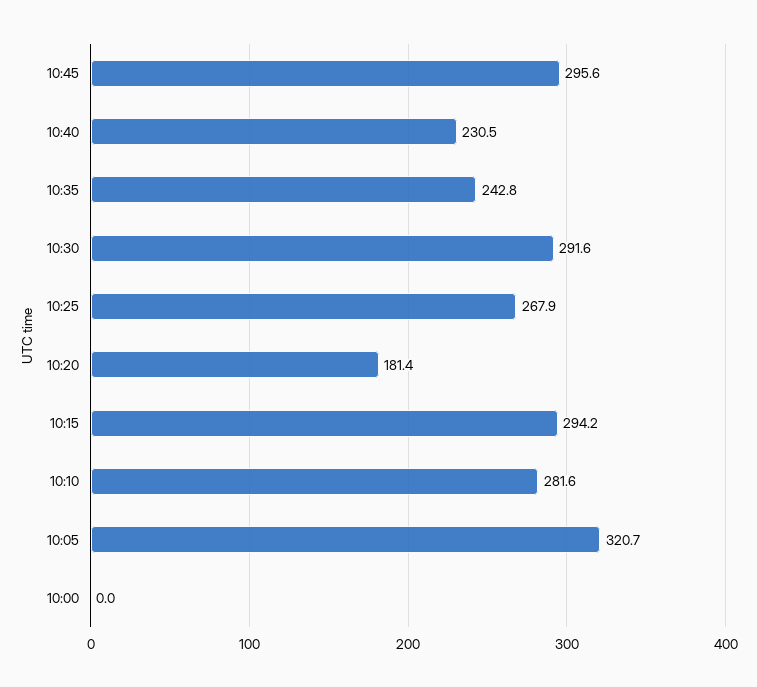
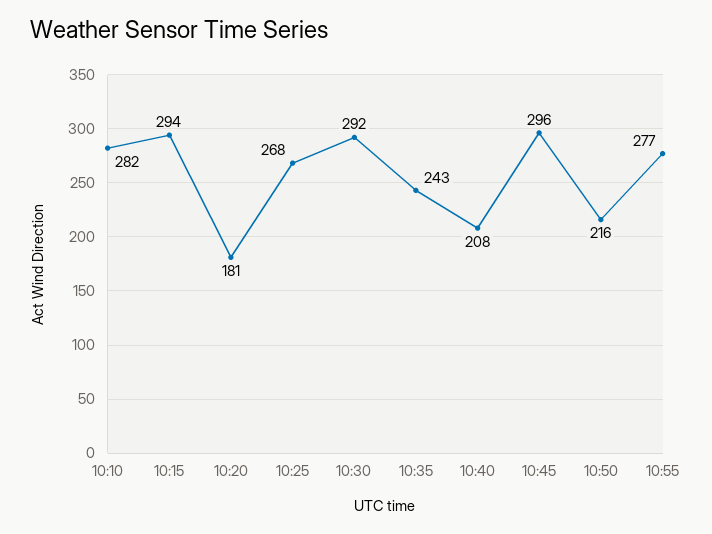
10:40: 230.5 -> 208
10:05: 320.7 -> none
10:00: 0 -> none
10:50: none -> 216
10:55: none -> 277

